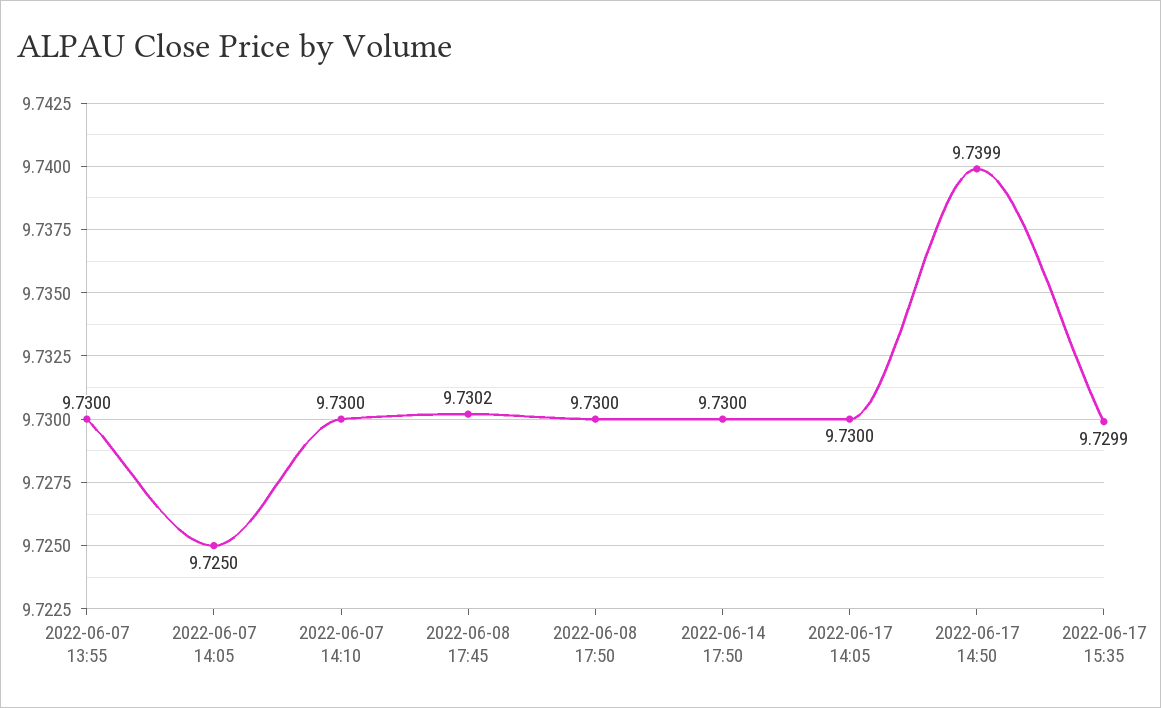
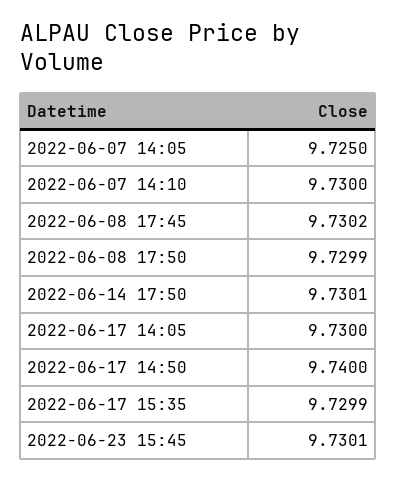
2022-06-07 13:55: 9.73 -> none
2022-06-08 17:50: 9.73 -> 9.7299
2022-06-14 17:50: 9.73 -> 9.7301
2022-06-17 14:50: 9.7399 -> 9.74
2022-06-23 15:45: none -> 9.7301

